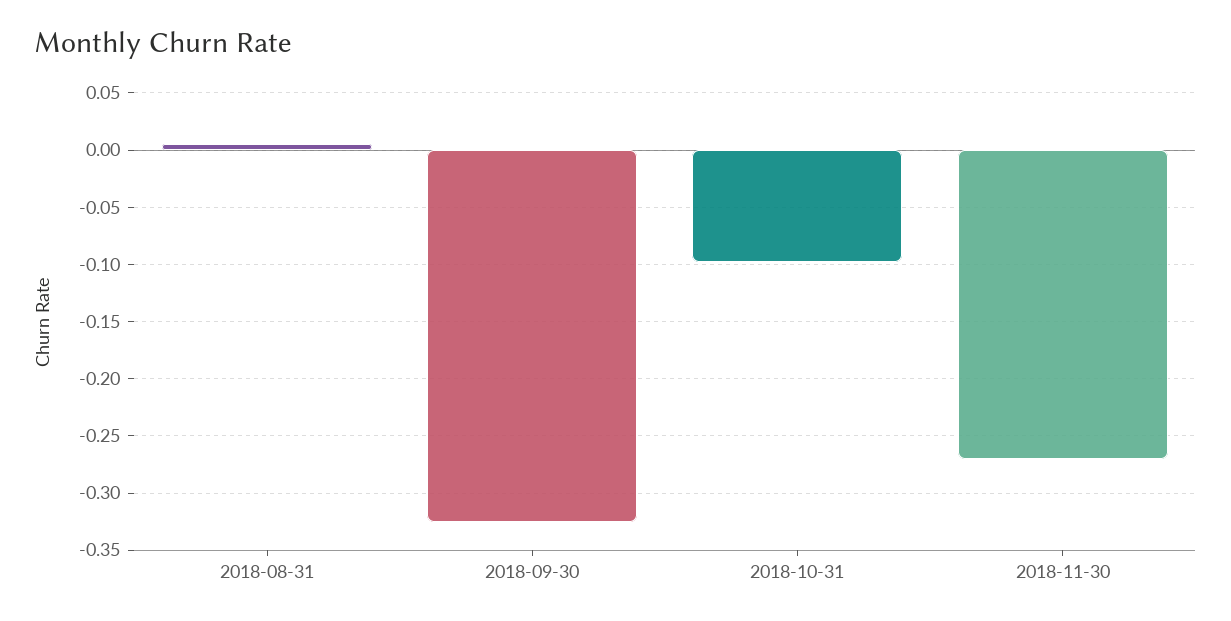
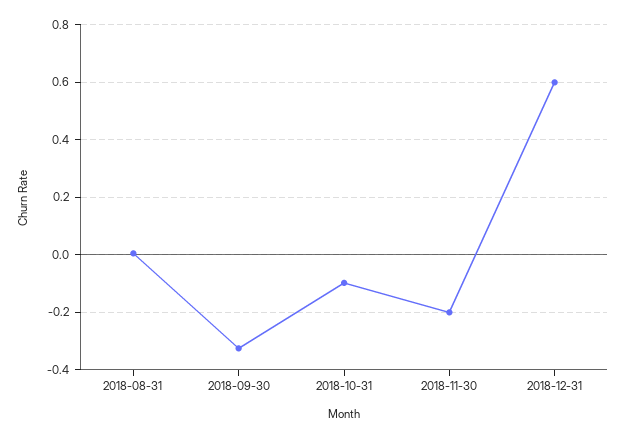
2018-11-30: -0.27 -> -0.2
2018-12-31: none -> 0.6

